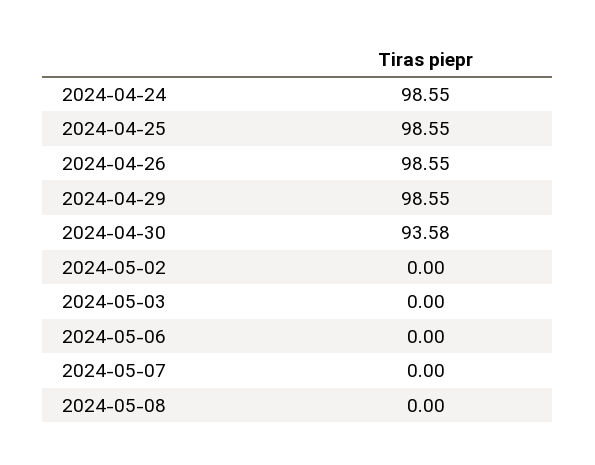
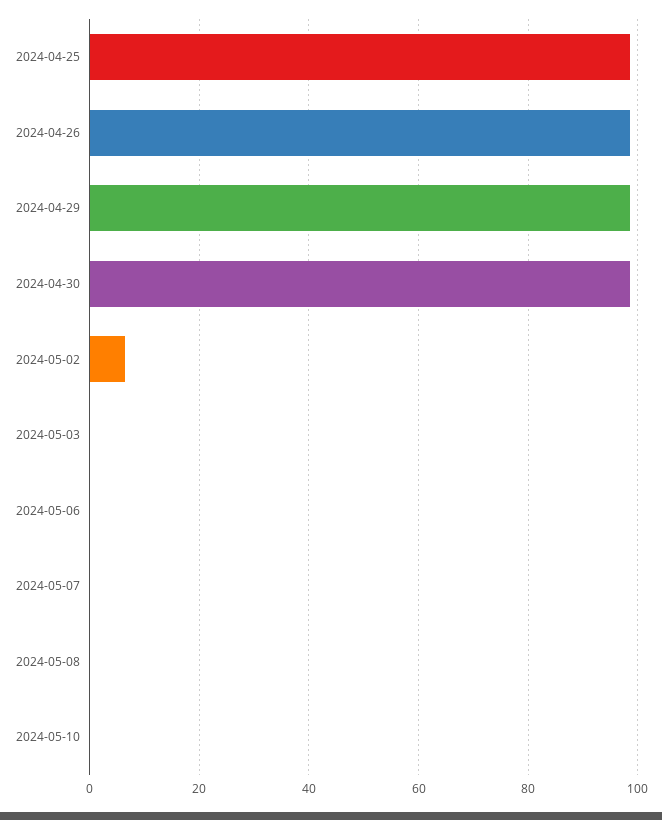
2024-04-24: 98.55 -> none
2024-04-30: 93.58 -> 98
2024-05-02: 0 -> 6
2024-05-10: none -> 0

